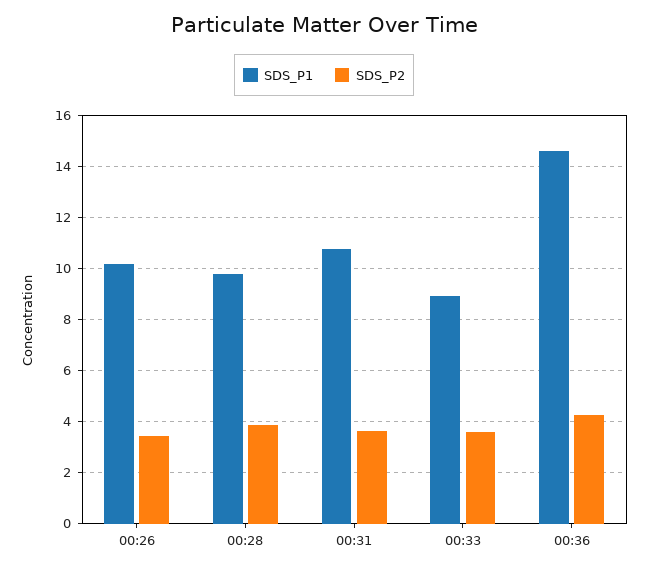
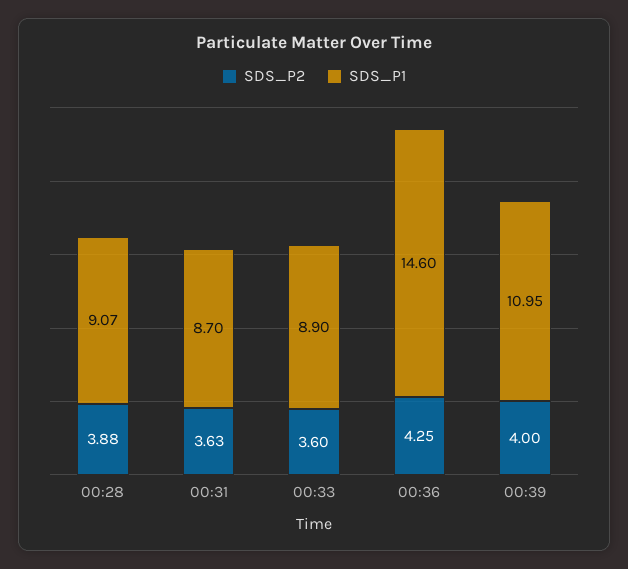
SDS_P1, 00:26: 10.25 -> none
SDS_P2, 00:26: 3.5 -> none
SDS_P1, 00:28: 9.75 -> 9.07
SDS_P1, 00:31: 10.75 -> 8.7
SDS_P2, 00:39: none -> 4
SDS_P1, 00:39: none -> 10.95

